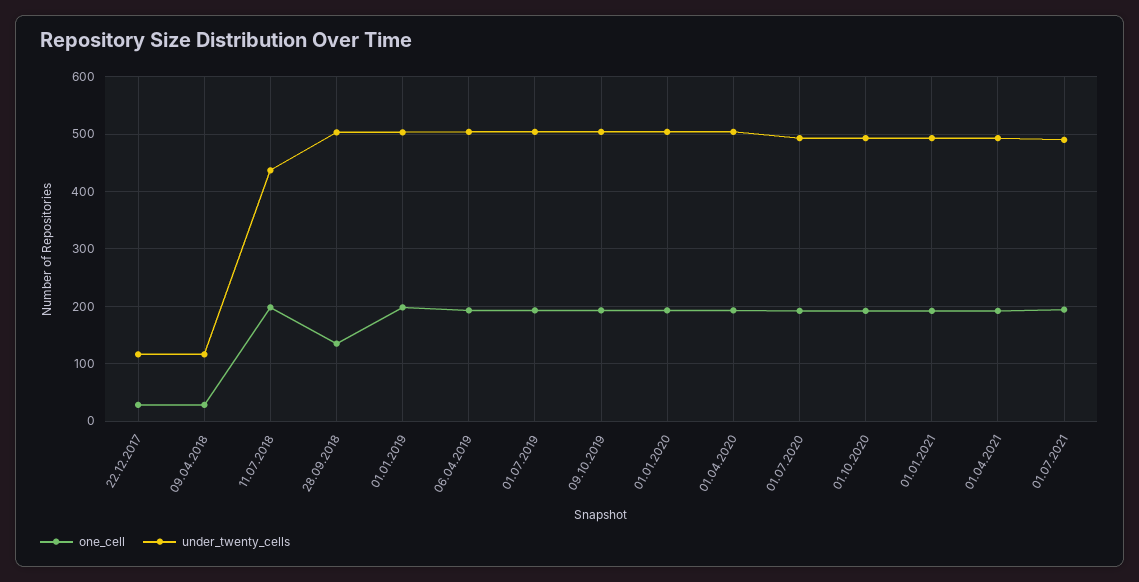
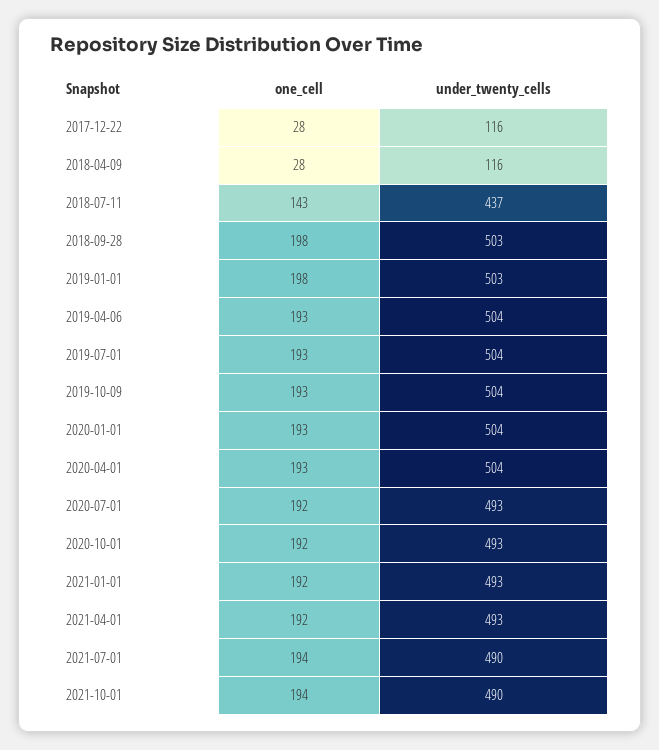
one_cell, 11.07.2018: 200 -> 143
one_cell, 28.09.2018: 140 -> 198
one_cell, 2021-10-01: none -> 194
under_twenty_cells, 2021-10-01: none -> 490

